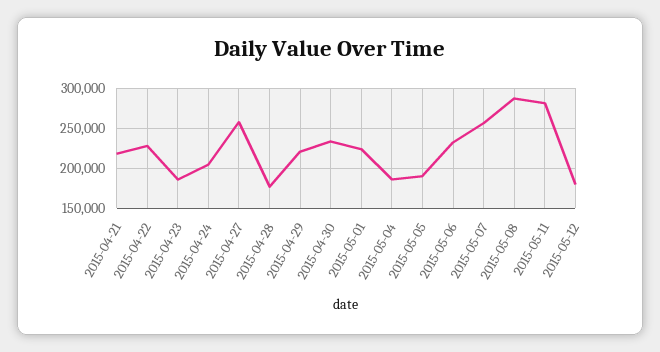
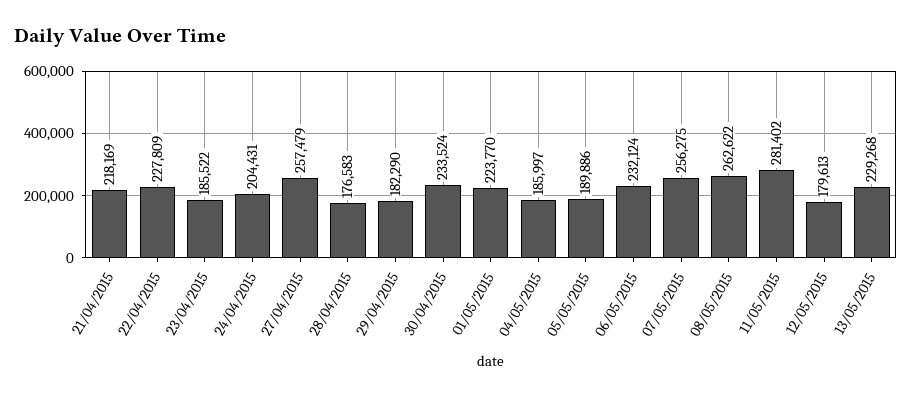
2015-04-29: 220000 -> 182290
2015-05-08: 290000 -> 262622
13/05/2015: none -> 229268

